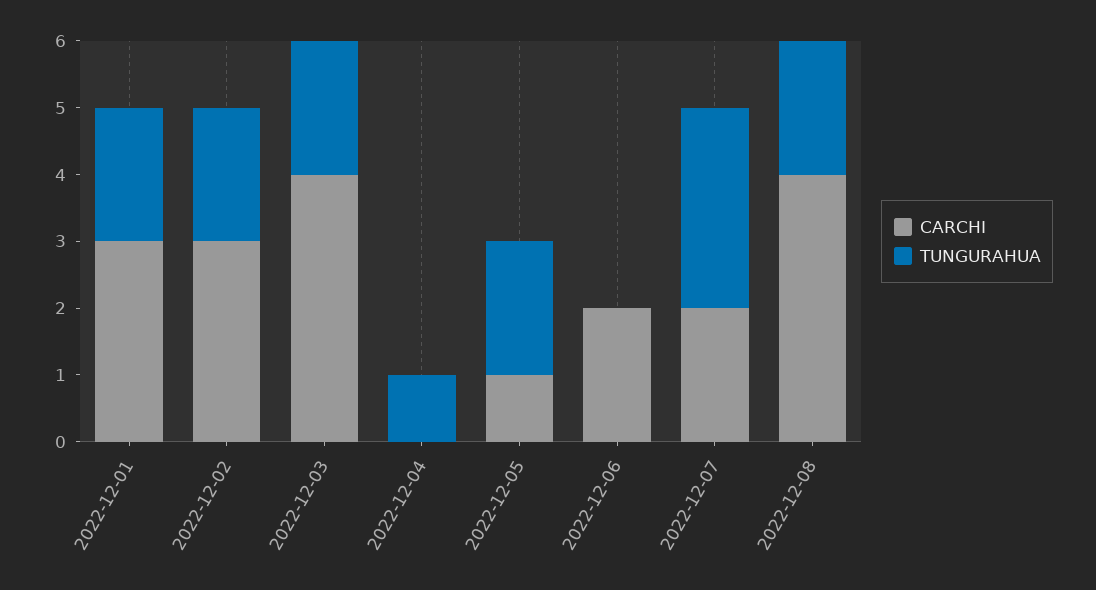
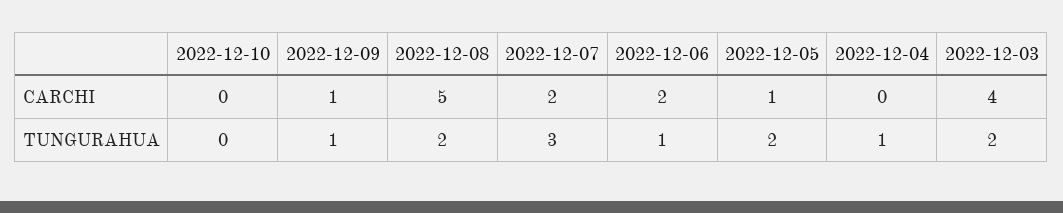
CARCHI, 2022-12-01: 3 -> none
TUNGURAHUA, 2022-12-01: 2 -> none
CARCHI, 2022-12-02: 3 -> none
TUNGURAHUA, 2022-12-02: 2 -> none
TUNGURAHUA, 2022-12-06: 0 -> 1
CARCHI, 2022-12-08: 4 -> 5
CARCHI, 2022-12-10: none -> 0
CARCHI, 2022-12-09: none -> 1
TUNGURAHUA, 2022-12-10: none -> 0
TUNGURAHUA, 2022-12-09: none -> 1

